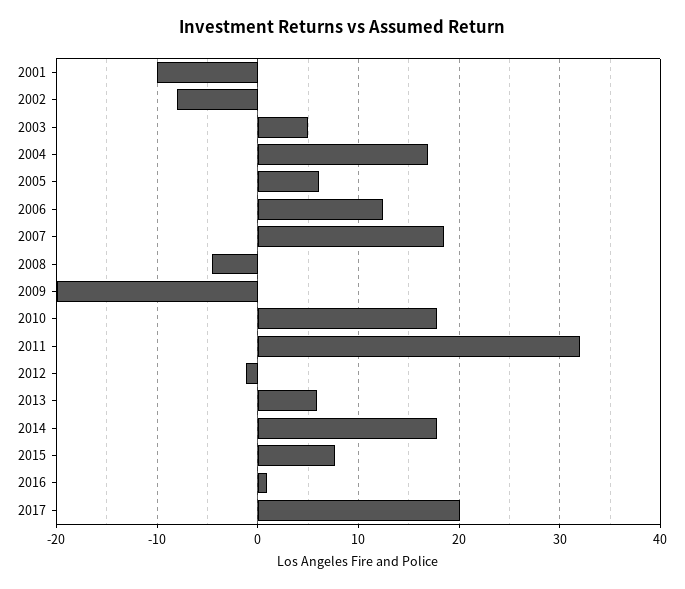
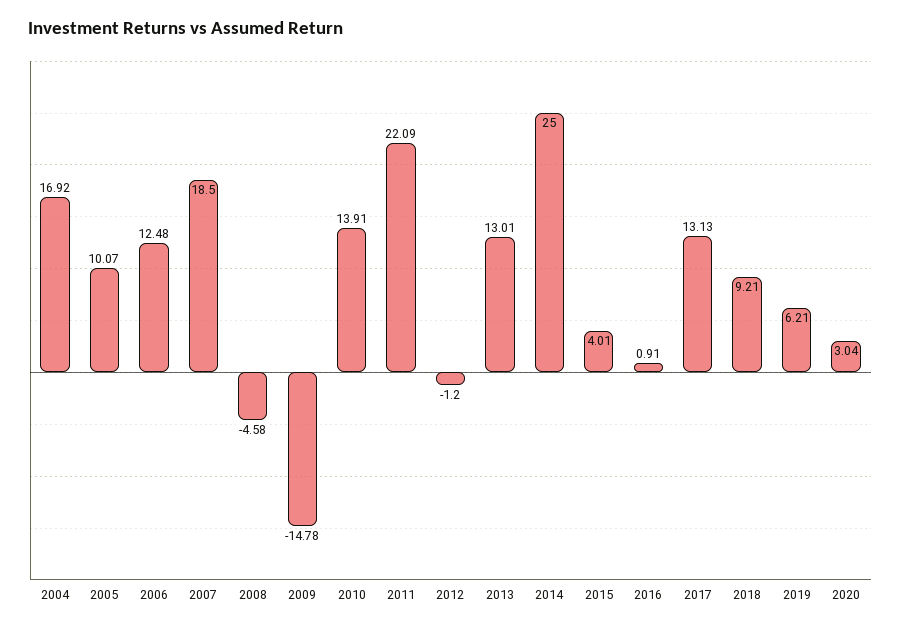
2001: -10 -> none
2002: -8 -> none
2003: 5 -> none
2005: 6 -> 10.07
2009: -20 -> -14.78
2010: 18 -> 13.91
2011: 32 -> 22.09
2013: 6 -> 13.01
2014: 18 -> 25
2015: 8 -> 4.01
2017: 20 -> 13.13
2018: none -> 9.21
2019: none -> 6.21
2020: none -> 3.04

